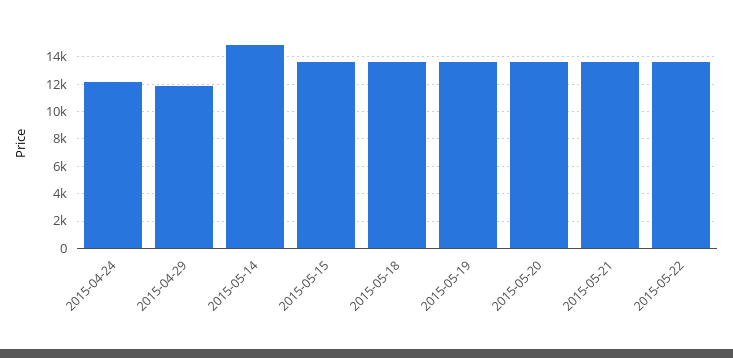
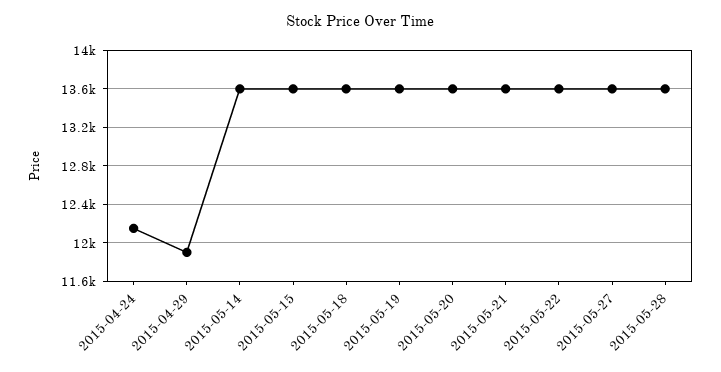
2015-05-14: 15000 -> 13600
2015-05-27: none -> 13600
2015-05-28: none -> 13600

